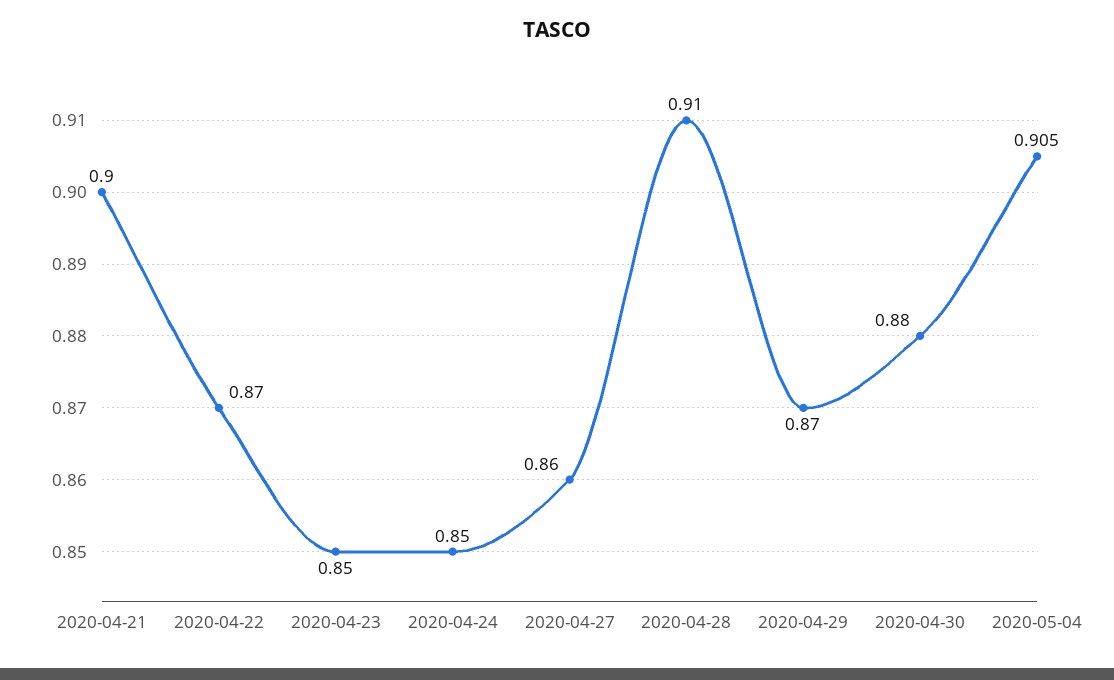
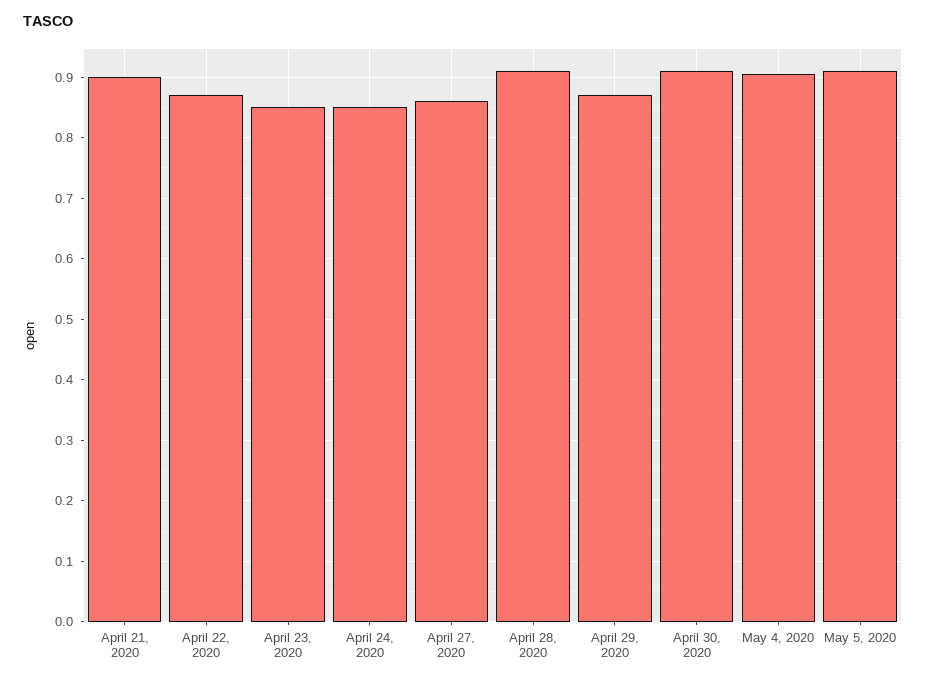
2020-04-30: 0.88 -> 0.91
May 5, 2020: none -> 0.91

